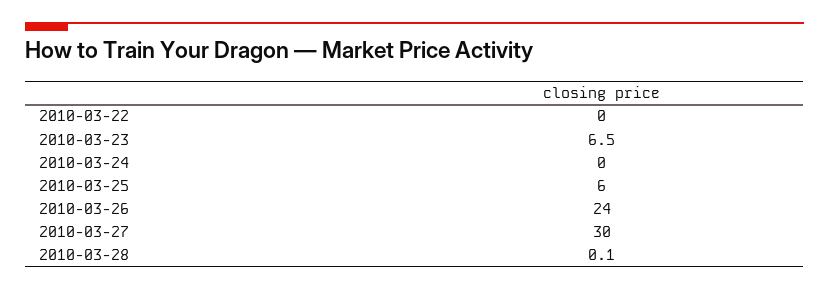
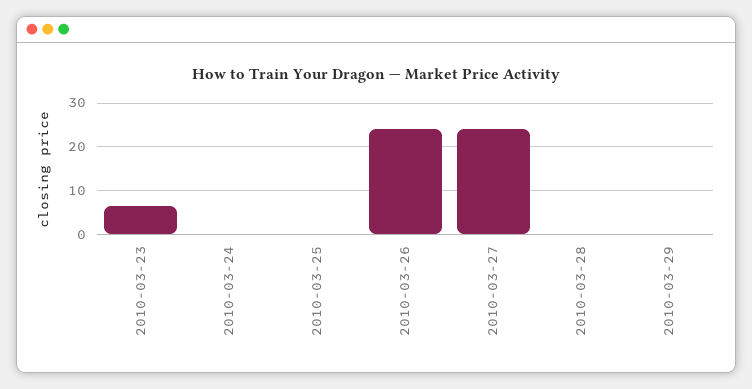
2010-03-22: 0 -> none
2010-03-25: 6 -> 0
2010-03-27: 30 -> 24
2010-03-29: none -> 0

